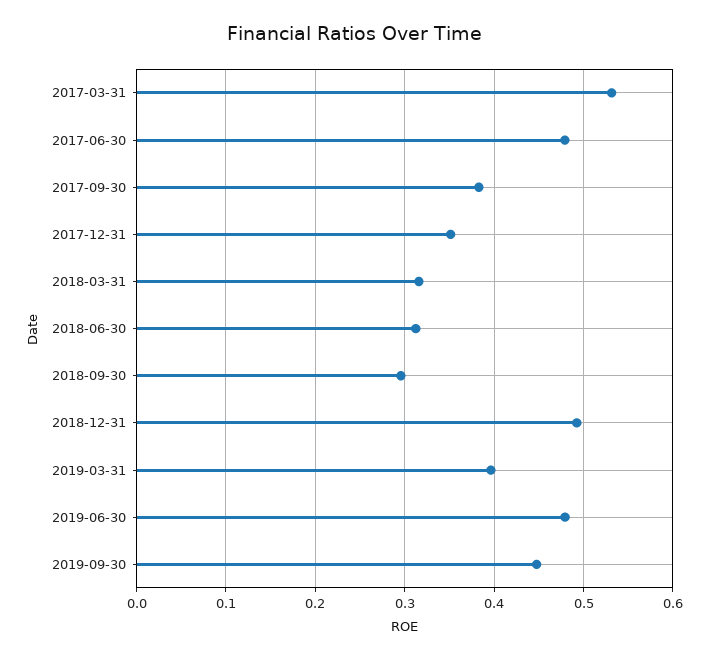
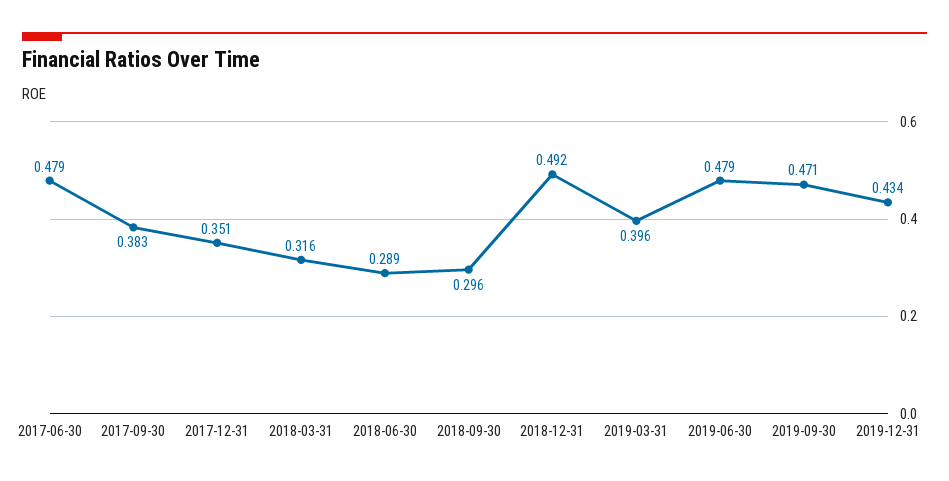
2017-03-31: 0.53 -> none
2018-06-30: 0.31 -> 0.289
2019-09-30: 0.45 -> 0.471
2019-12-31: none -> 0.434

